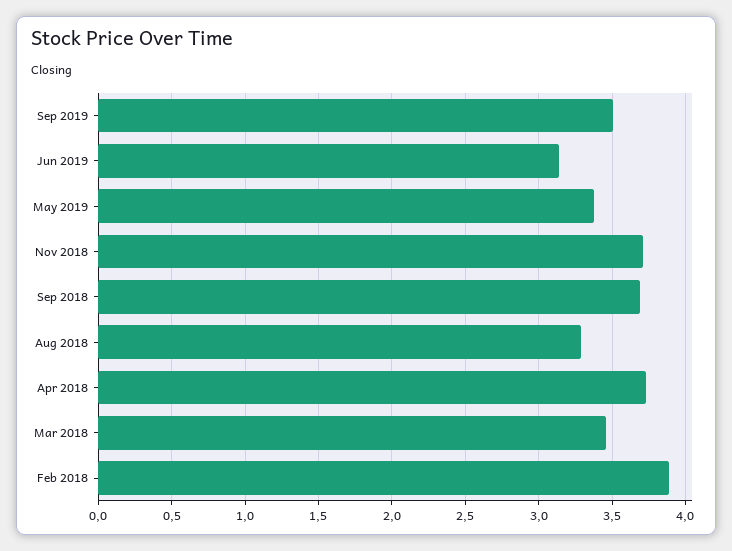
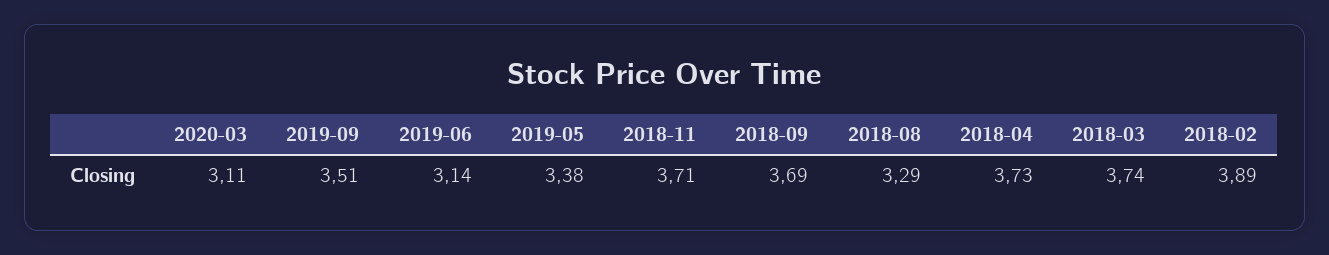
Mar 2018: 3.45 -> 3.74
2020-03: none -> 3.11

